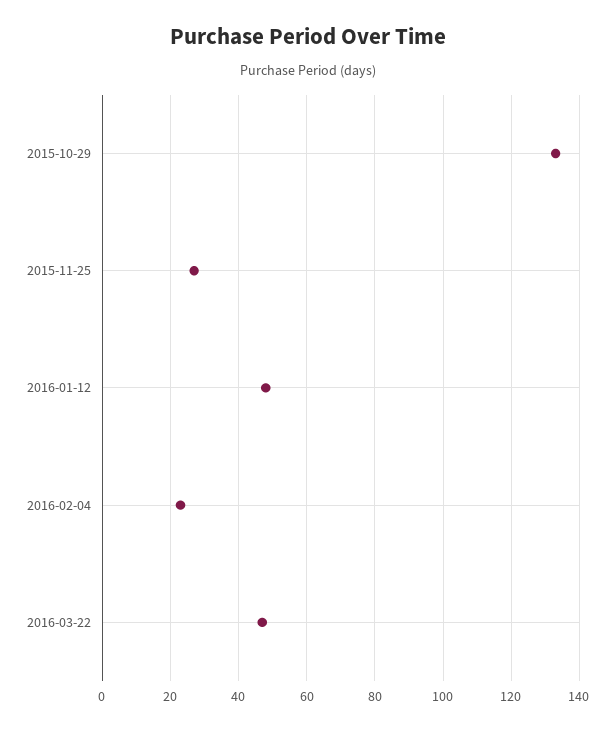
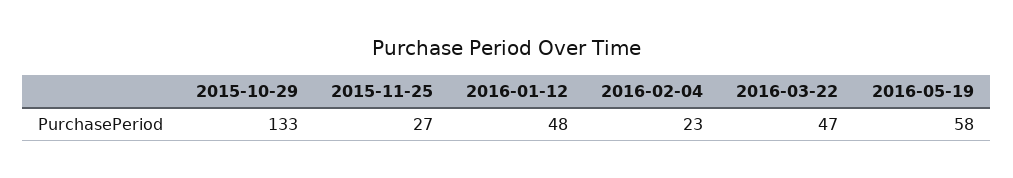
2016-05-19: none -> 58

